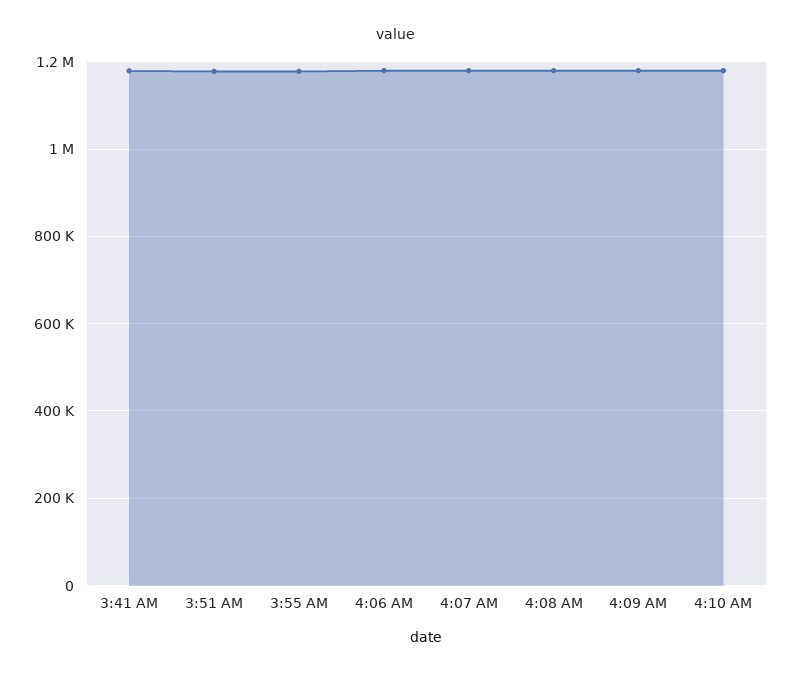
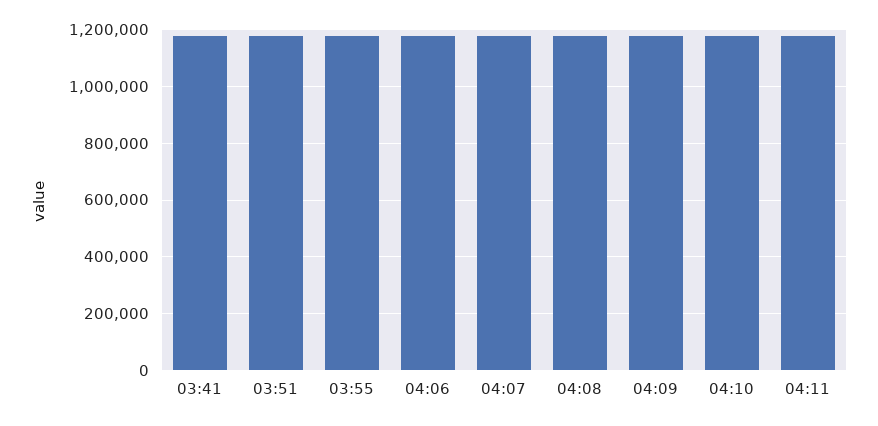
04:11: none -> 1175000

